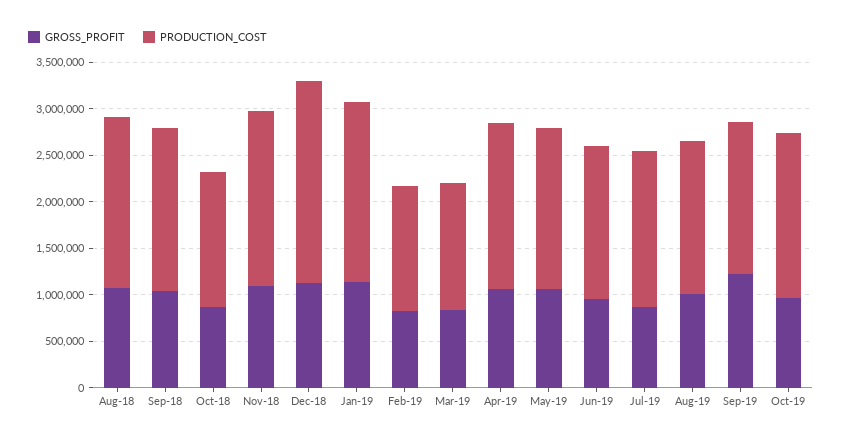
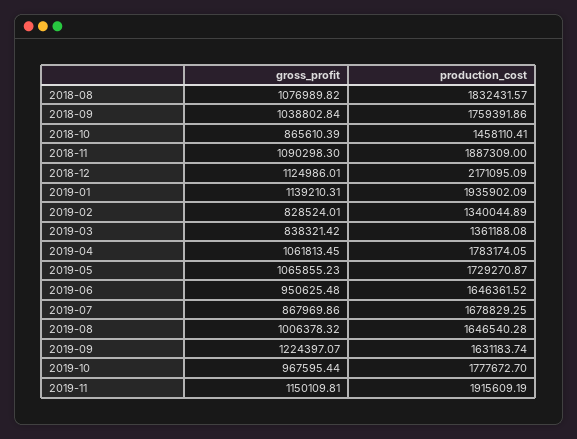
GROSS_PROFIT, 2019-11: none -> 1150109.81
PRODUCTION_COST, 2019-11: none -> 1915609.19

